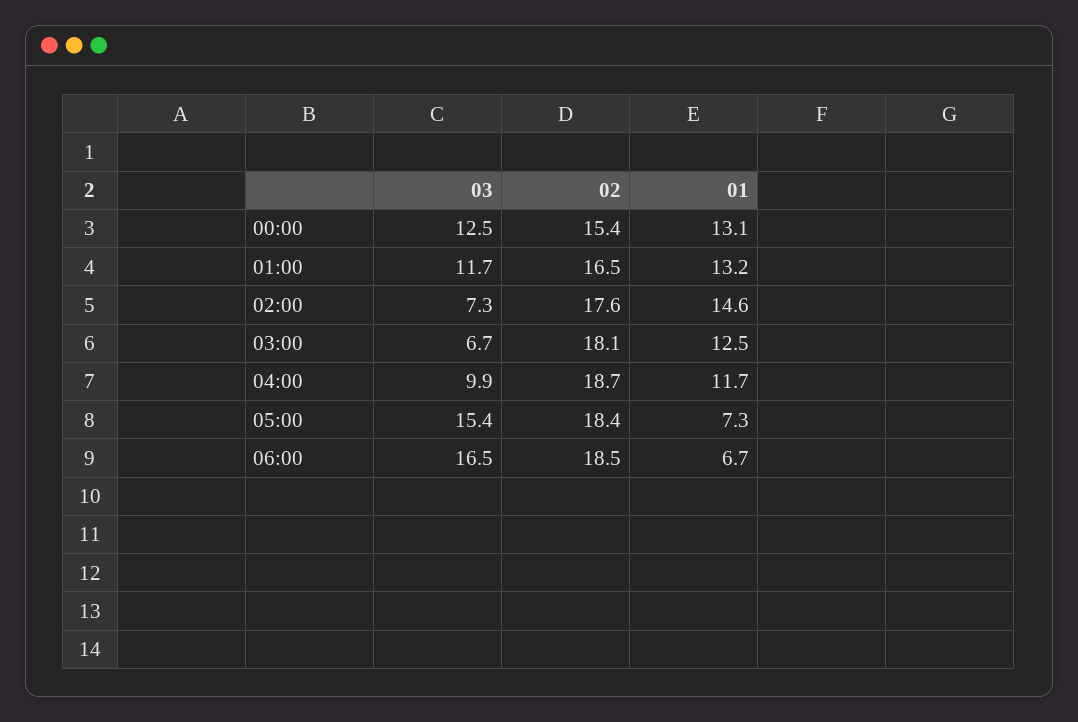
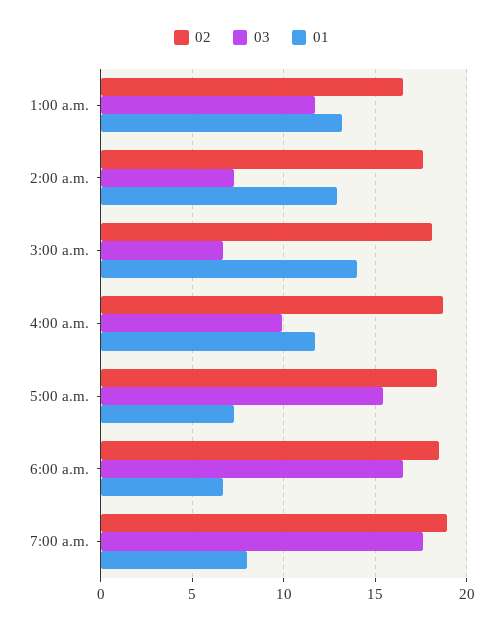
03, 00:00: 12.5 -> none
02, 00:00: 15.4 -> none
01, 00:00: 13.1 -> none
01, 02:00: 14.6 -> 13
01, 03:00: 12.5 -> 14
02, 7:00 a.m.: none -> 19
03, 7:00 a.m.: none -> 17.5
01, 7:00 a.m.: none -> 8

